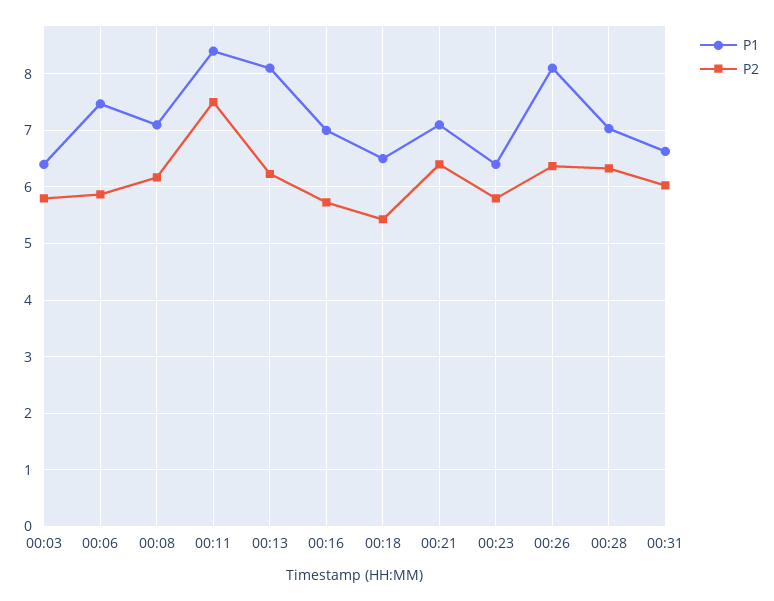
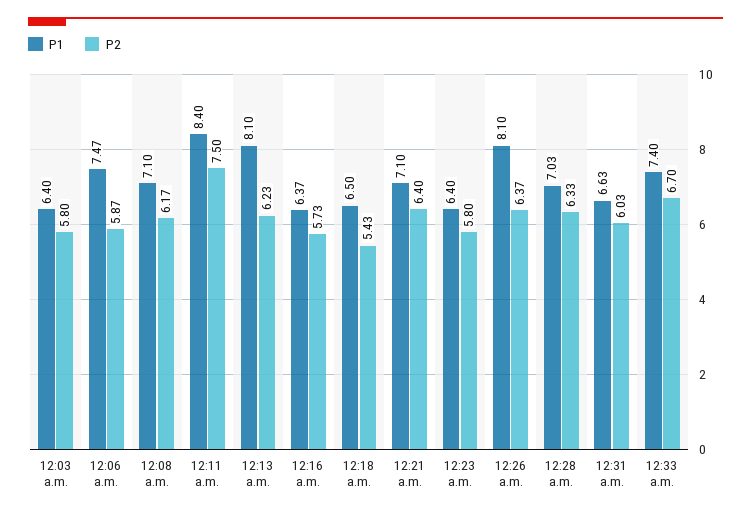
P1, 00:16: 7 -> 6.37
P1, 12:33 a.m.: none -> 7.4
P2, 12:33 a.m.: none -> 6.7

